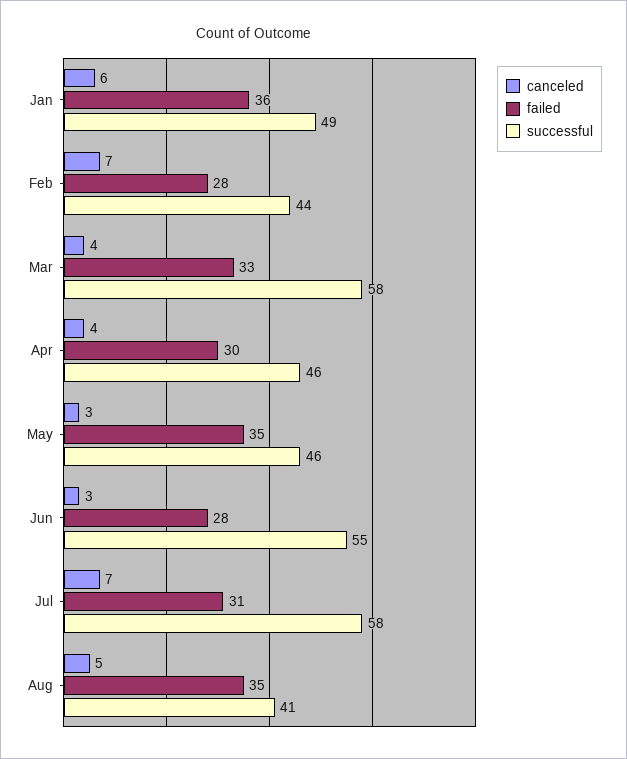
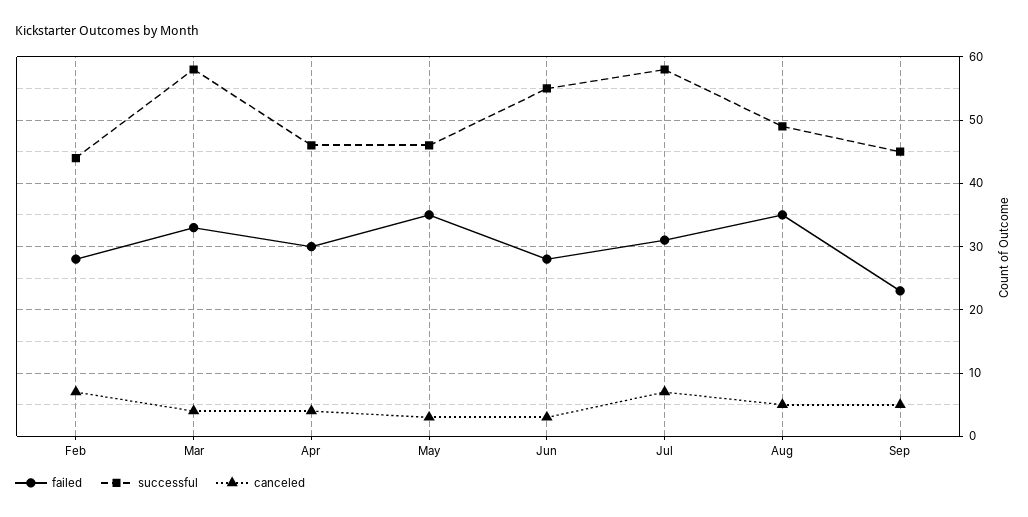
canceled, Jan: 6 -> none
failed, Jan: 36 -> none
successful, Jan: 49 -> none
successful, Aug: 41 -> 49
failed, Sep: none -> 23
successful, Sep: none -> 45
canceled, Sep: none -> 5

